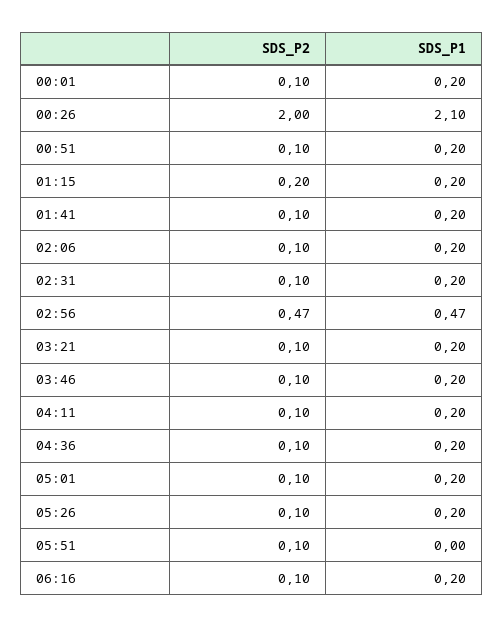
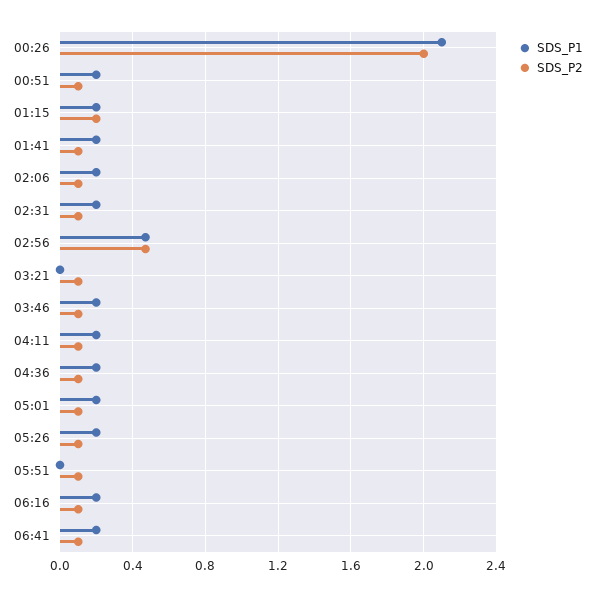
SDS_P2, 00:01: 0.1 -> none
SDS_P1, 00:01: 0.2 -> none
SDS_P1, 03:21: 0.2 -> 0
SDS_P1, 06:41: none -> 0.2
SDS_P2, 06:41: none -> 0.1

